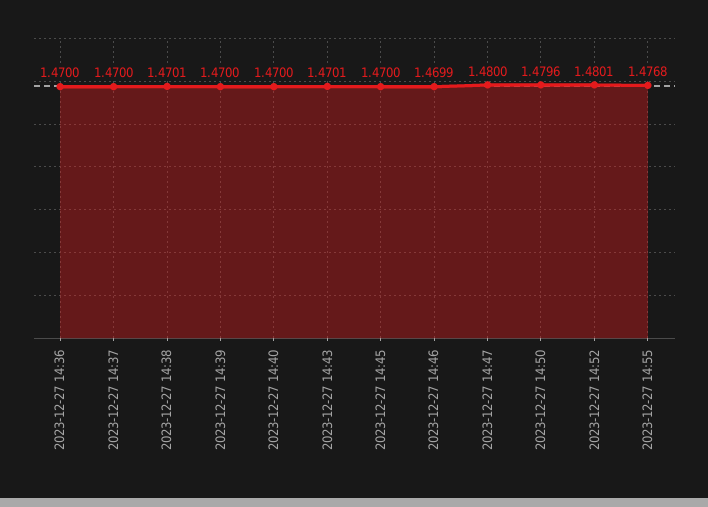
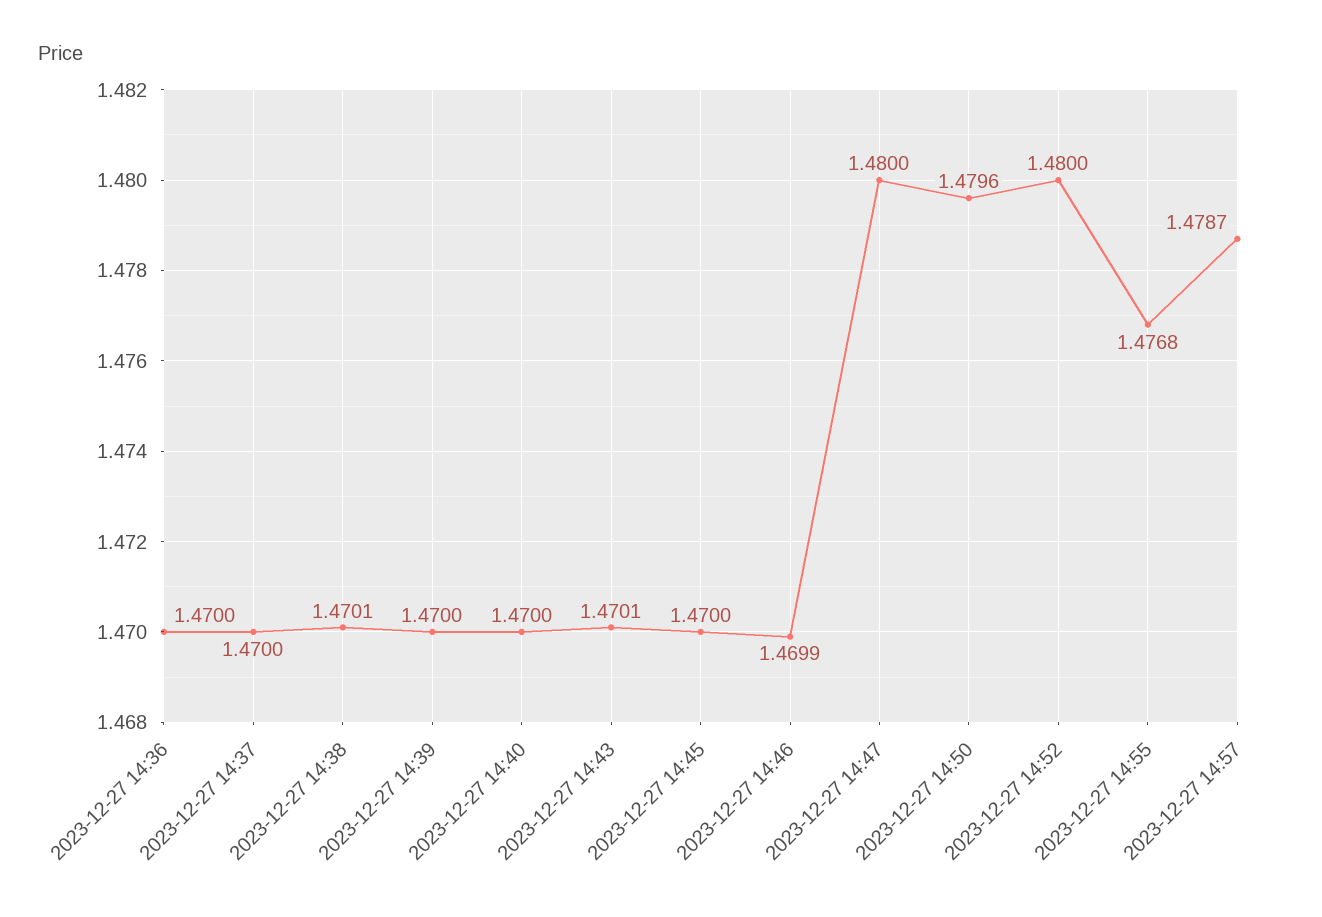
2023-12-27 14:52: 1.4801 -> 1.48
2023-12-27 14:57: none -> 1.4787

